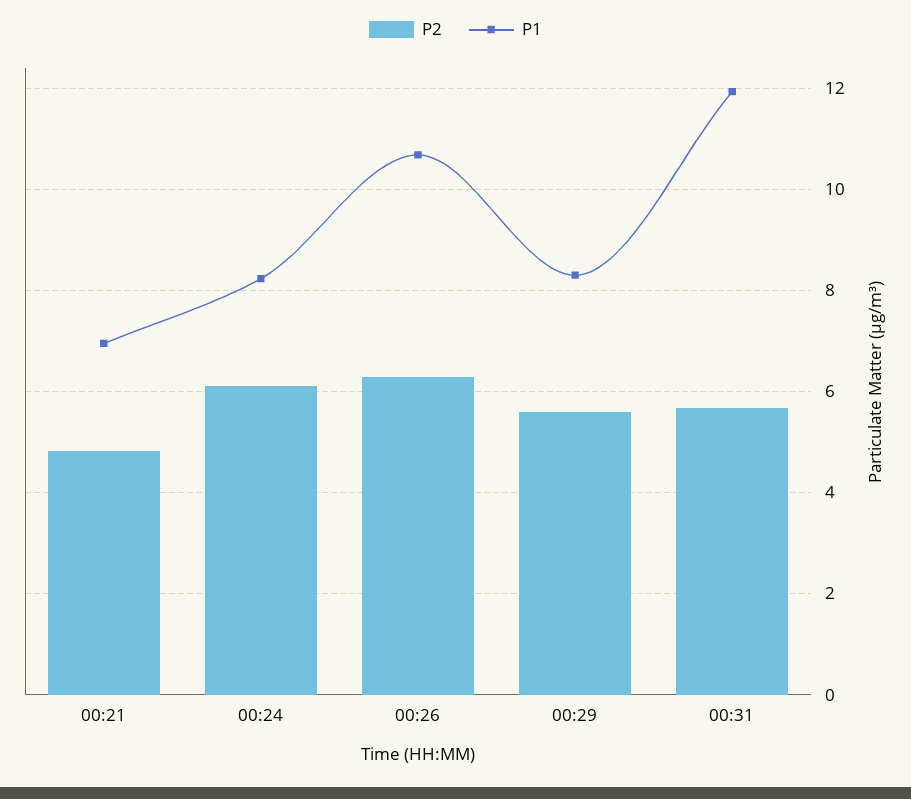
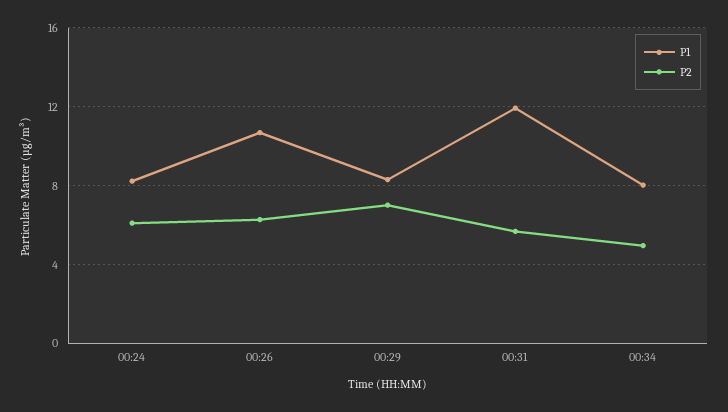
P2, 00:21: 4.8 -> none
P1, 00:21: 7 -> none
P2, 00:29: 5.6 -> 7
P1, 00:34: none -> 8
P2, 00:34: none -> 5

